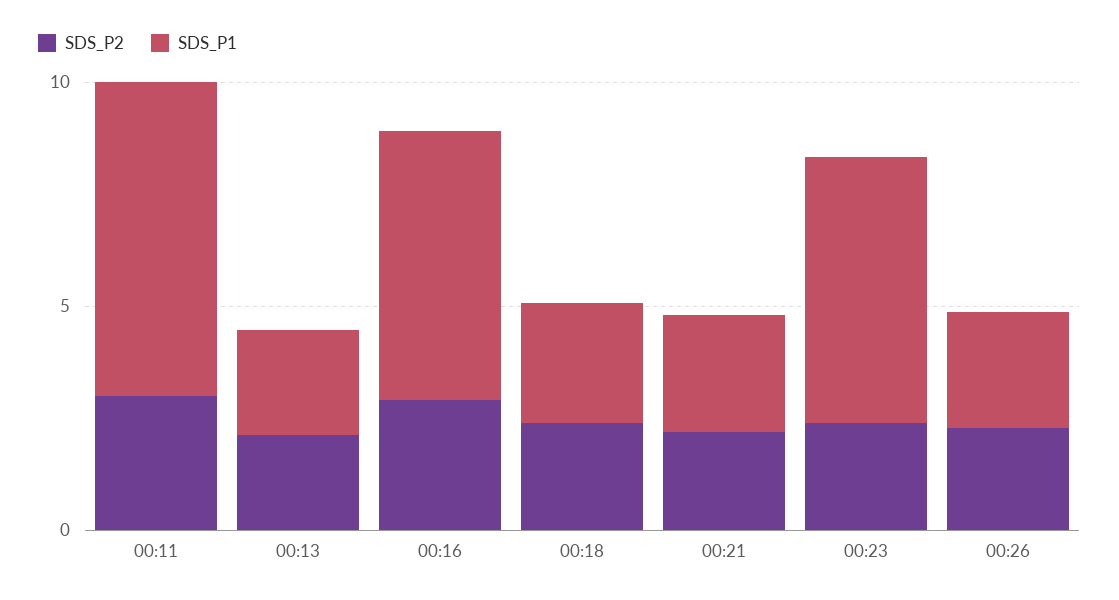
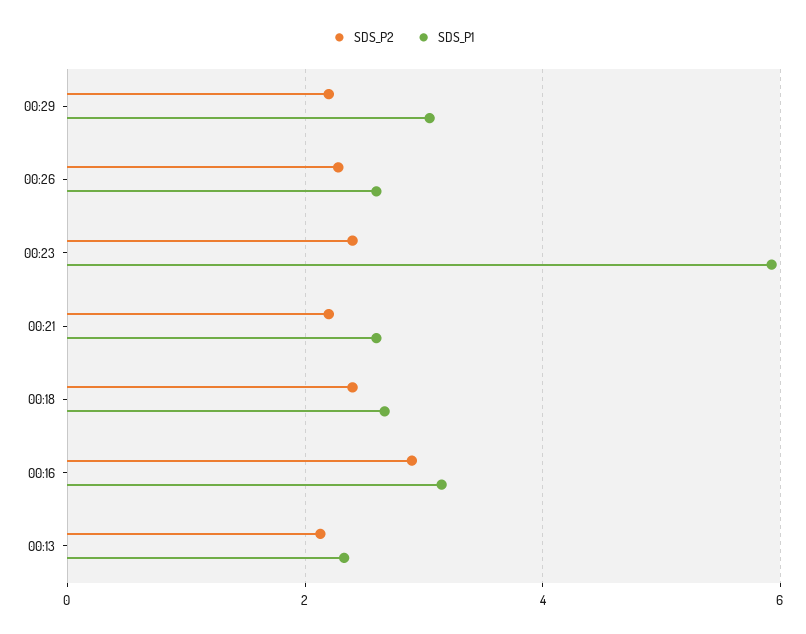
SDS_P2, 00:11: 3 -> none
SDS_P1, 00:11: 7 -> none
SDS_P1, 00:16: 6 -> 3.2
SDS_P2, 00:29: none -> 2.2
SDS_P1, 00:29: none -> 3

